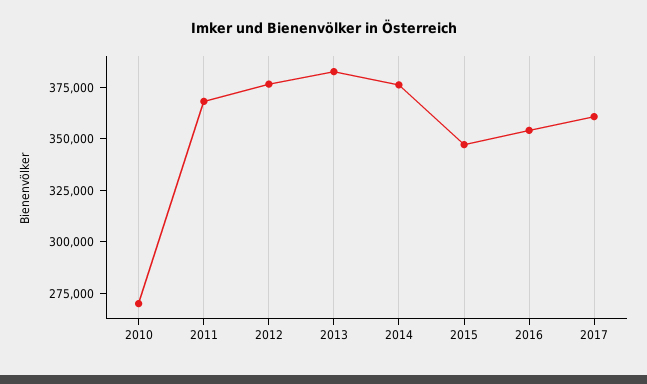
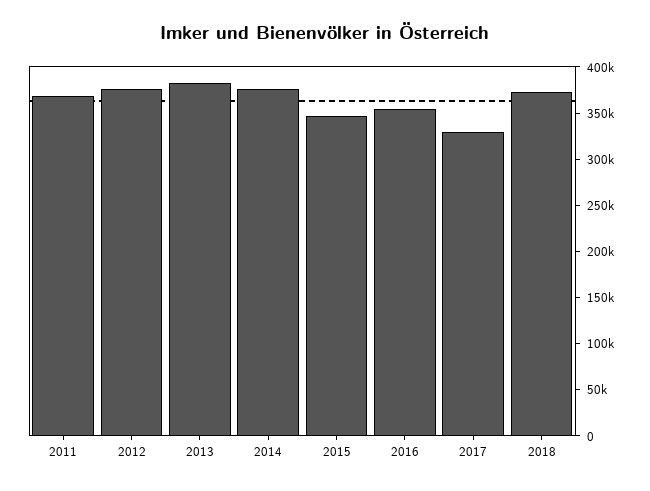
2010: 270000 -> none
2017: 360000 -> 330000
2018: none -> 370000

